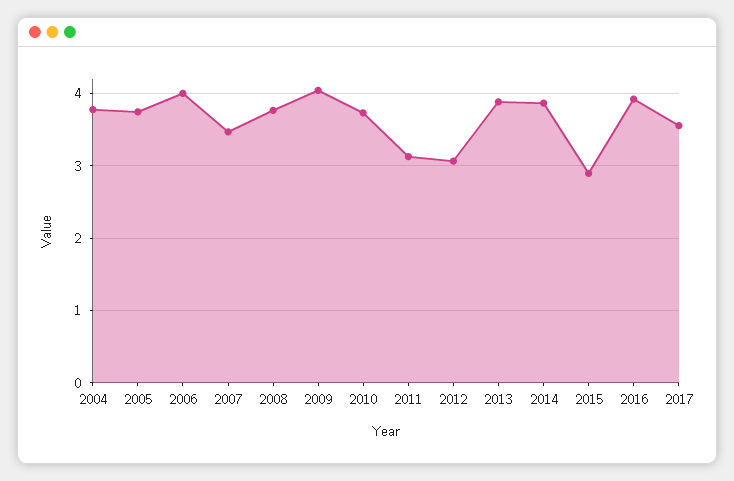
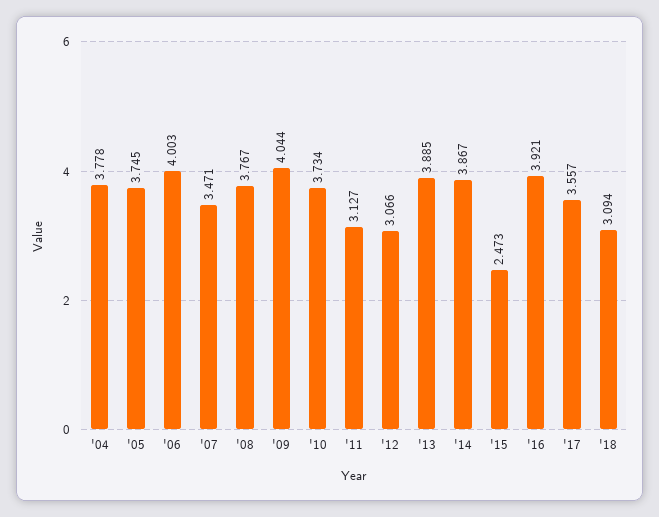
2015: 2.9 -> 2.473
'18: none -> 3.094

